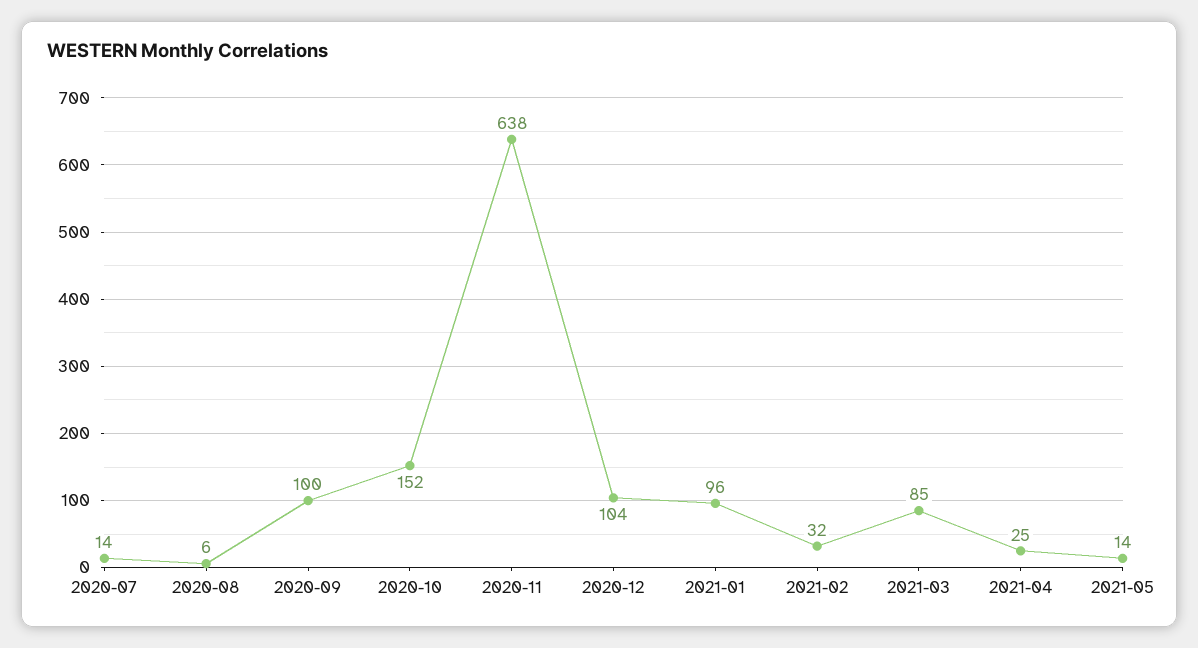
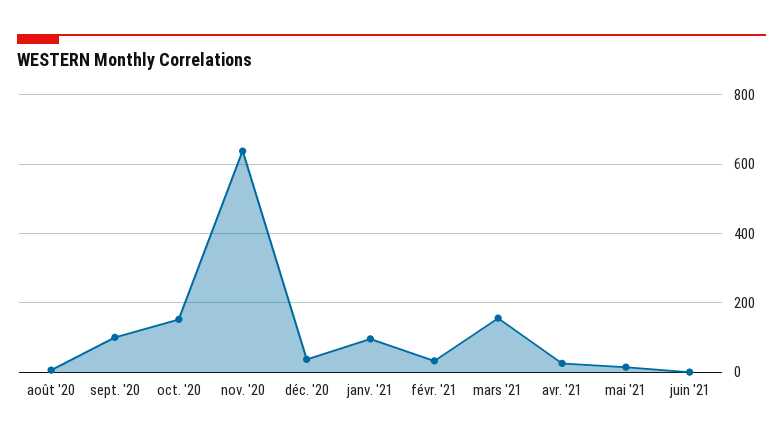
2020-07: 14 -> none
2020-12: 104 -> 40
2021-03: 85 -> 160
juin '21: none -> 0

